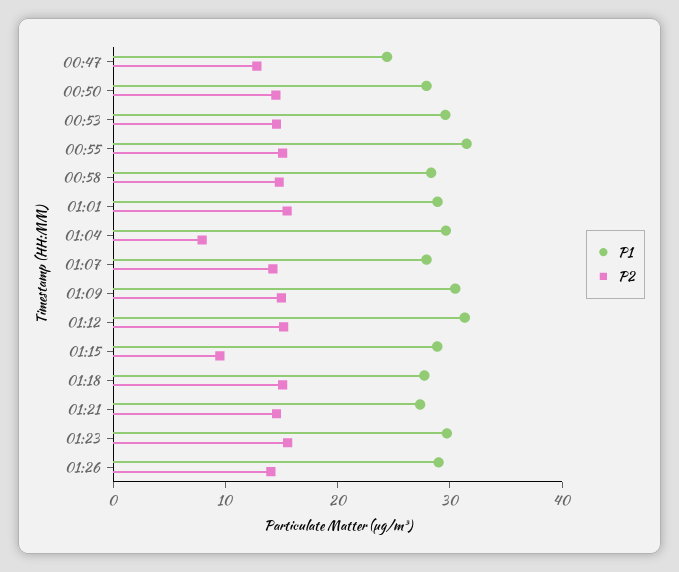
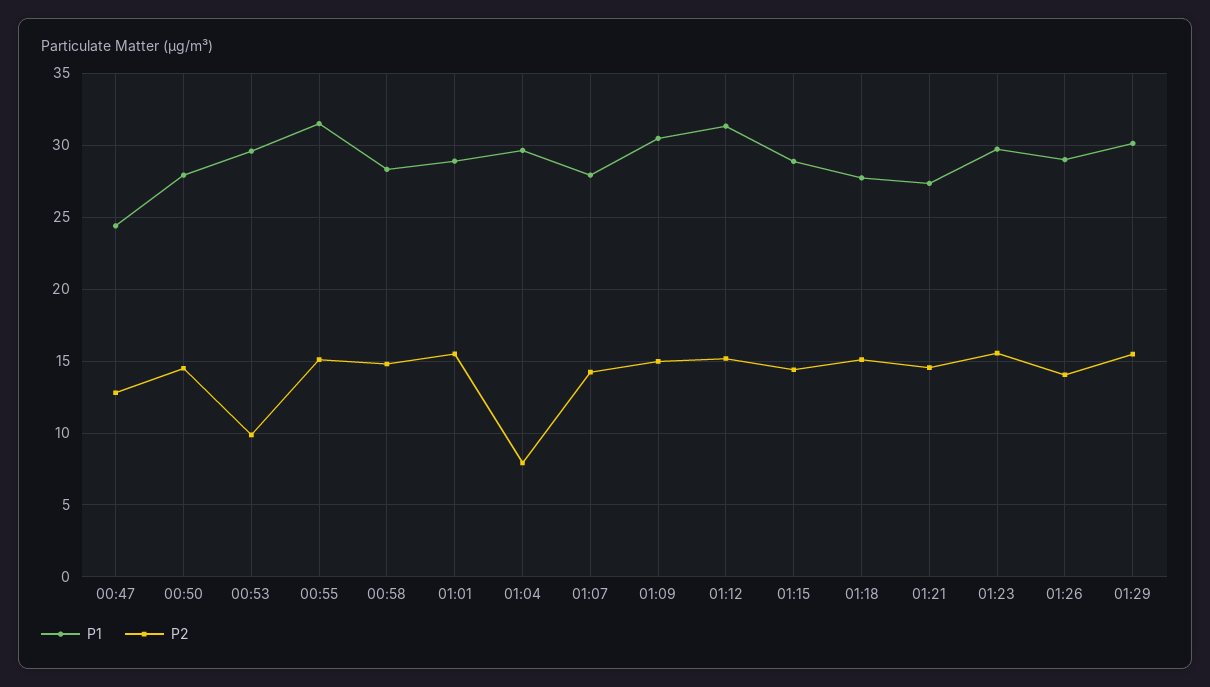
P2, 00:53: 14 -> 10
P2, 01:15: 10 -> 14.5
P1, 01:29: none -> 30
P2, 01:29: none -> 15.5

